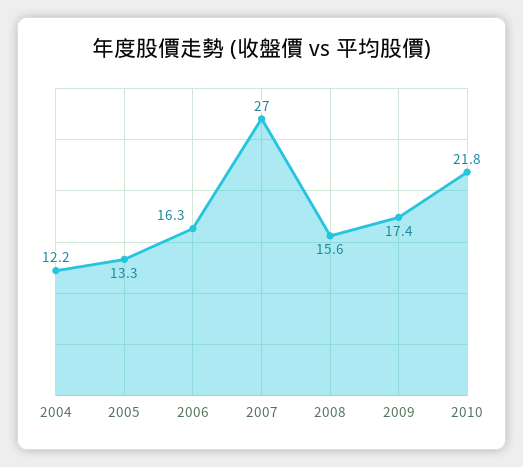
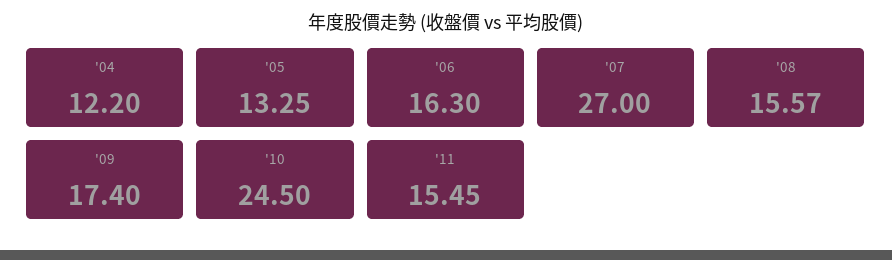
2010: 21.8 -> 24.5
'11: none -> 15.45

